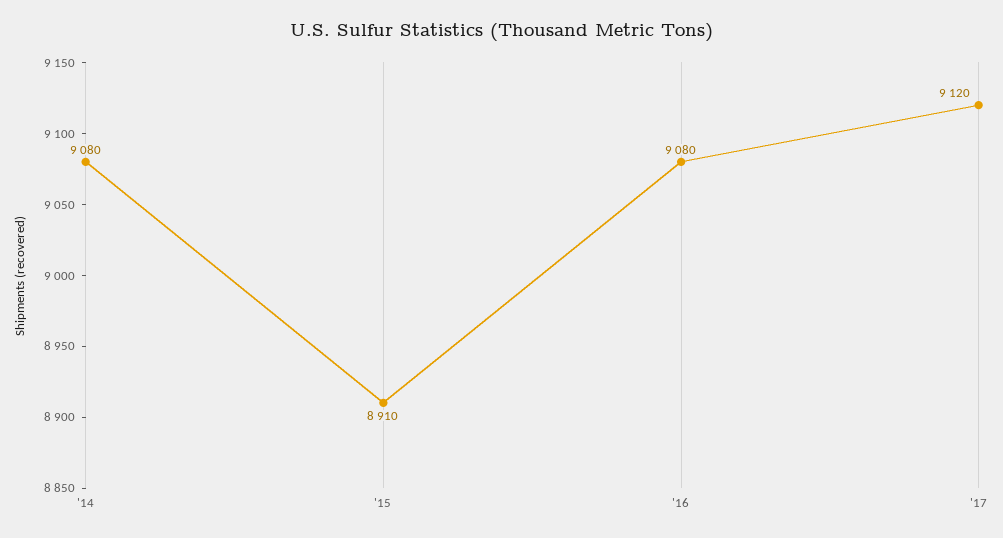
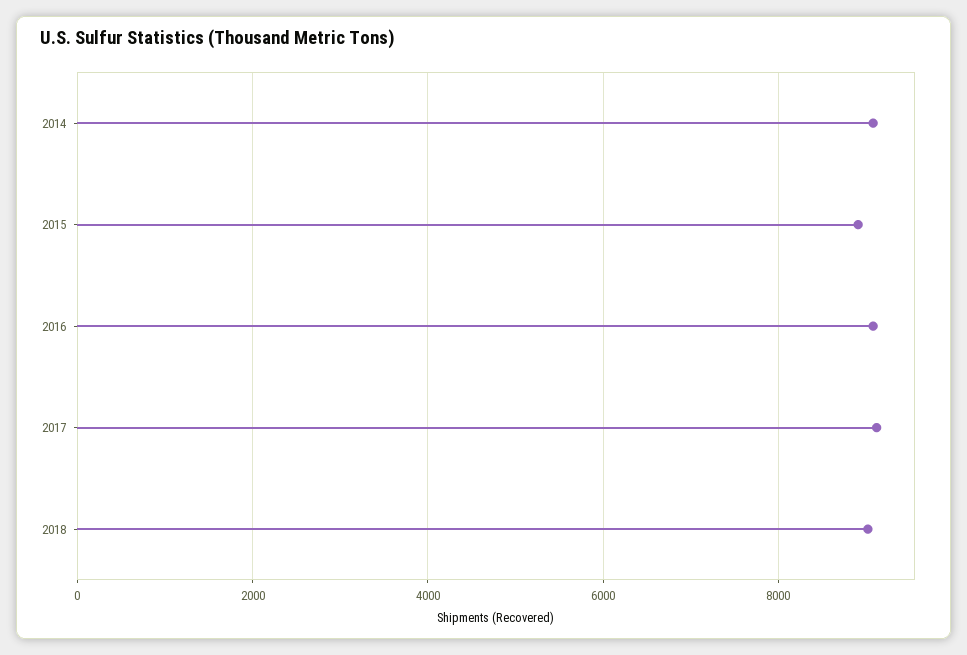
2018: none -> 9000

